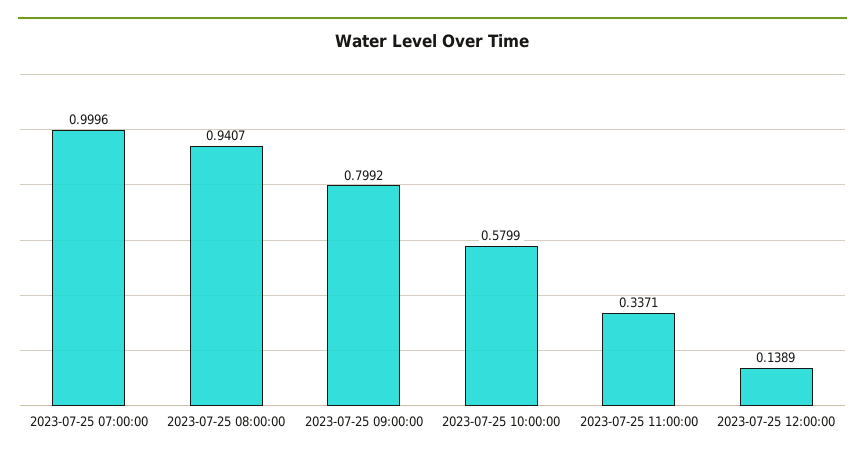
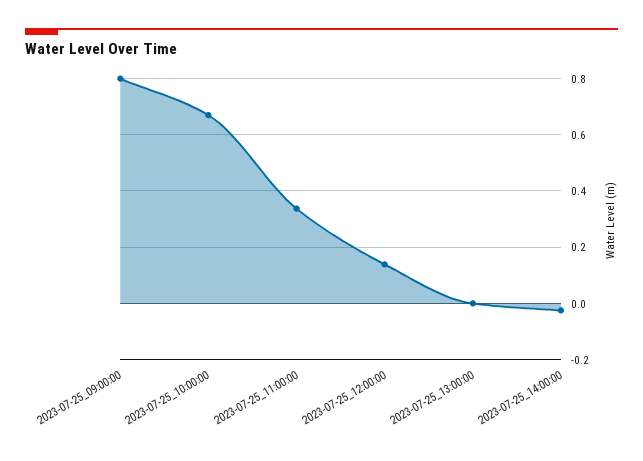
2023-07-25 07:00:00: 0.9996 -> none
2023-07-25 08:00:00: 0.9407 -> none
2023-07-25 10:00:00: 0.5799 -> 0.675
2023-07-25_13:00:00: none -> 0
2023-07-25_14:00:00: none -> -0.025

